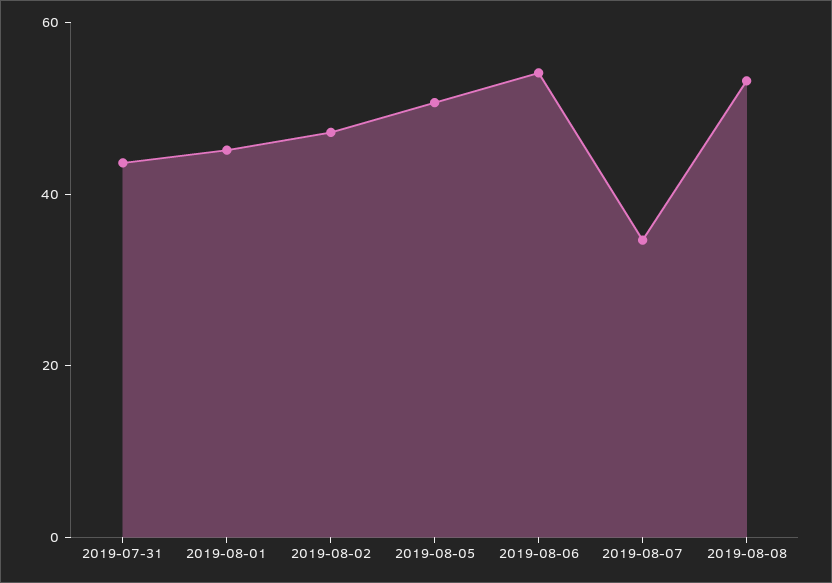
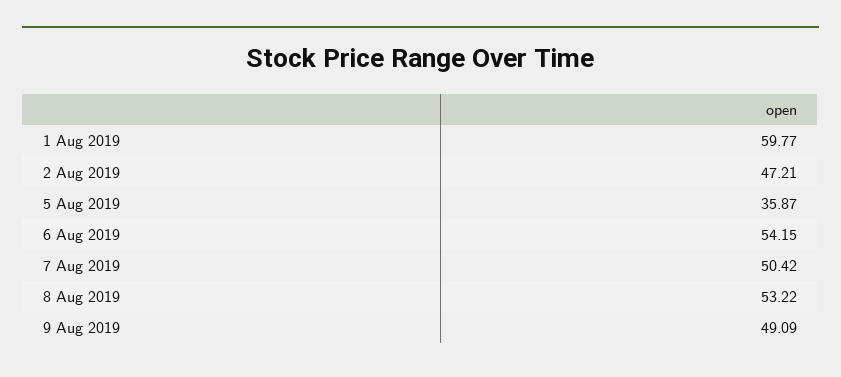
2019-07-31: 45 -> none
2019-08-01: 45 -> 59.77
2019-08-05: 50 -> 35.87
2019-08-07: 35 -> 50.42
9 Aug 2019: none -> 49.09

